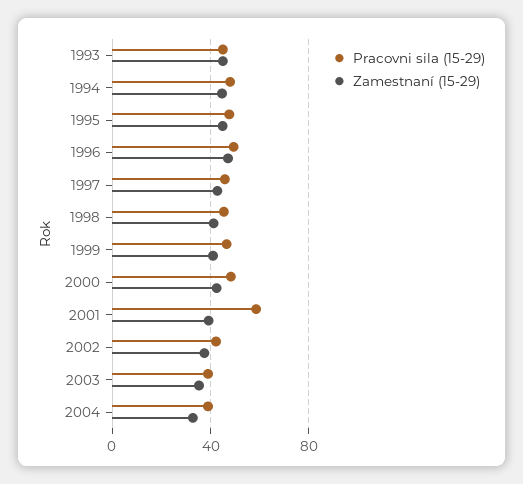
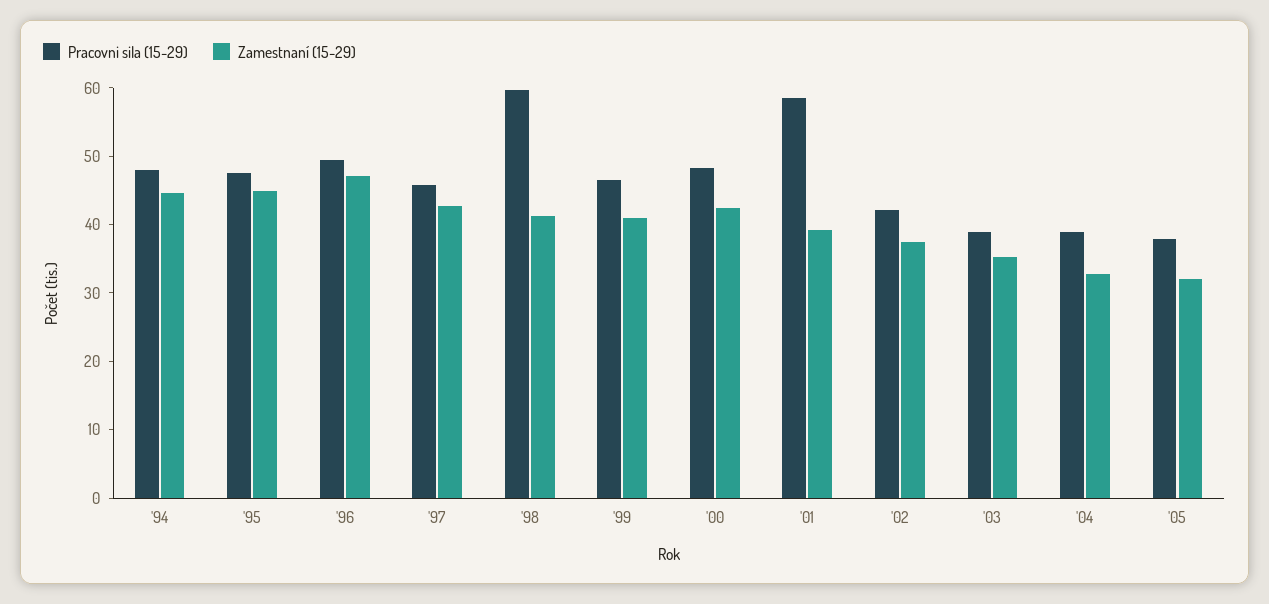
Pracovni sila (15-29), 1993: 45 -> none
Zamestnaní (15-29), 1993: 45 -> none
Pracovni sila (15-29), 1998: 45 -> 60
Pracovni sila (15-29), '05: none -> 38
Zamestnaní (15-29), '05: none -> 32

